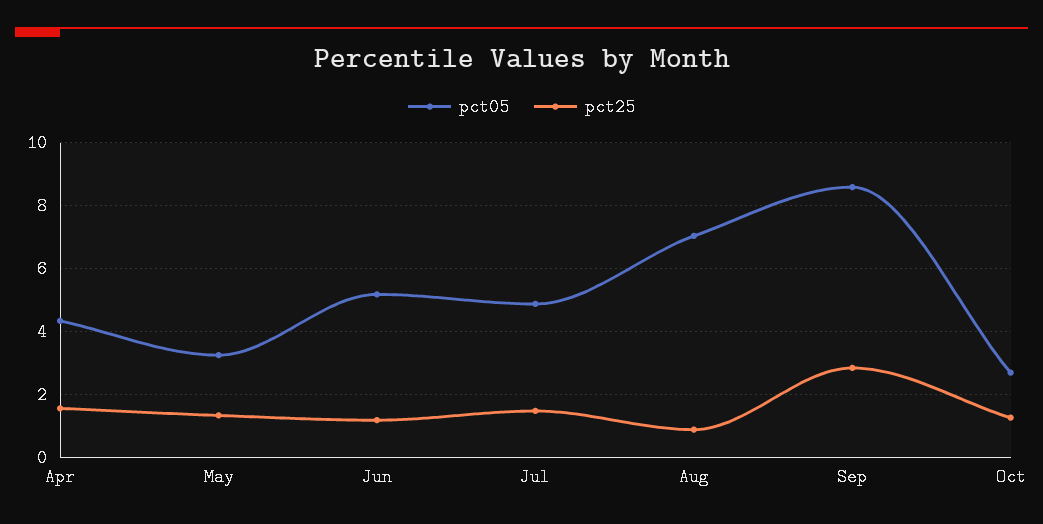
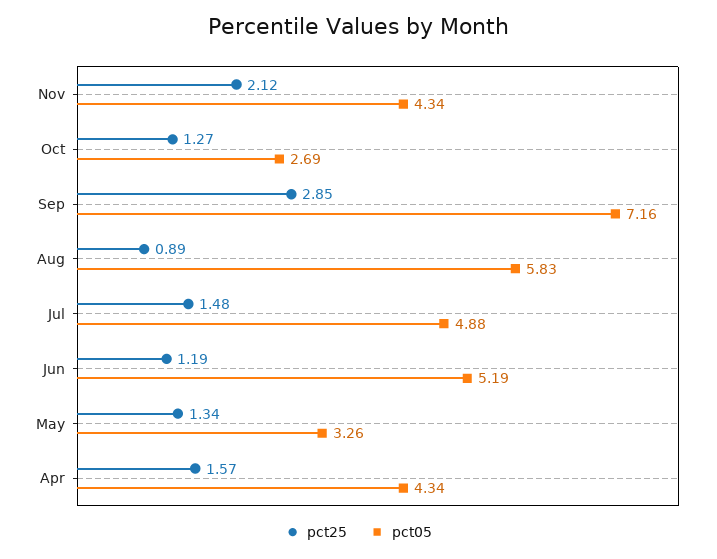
pct05, Aug: 7 -> 5.83
pct05, Sep: 8.6 -> 7.16
pct25, Nov: none -> 2.12
pct05, Nov: none -> 4.34

